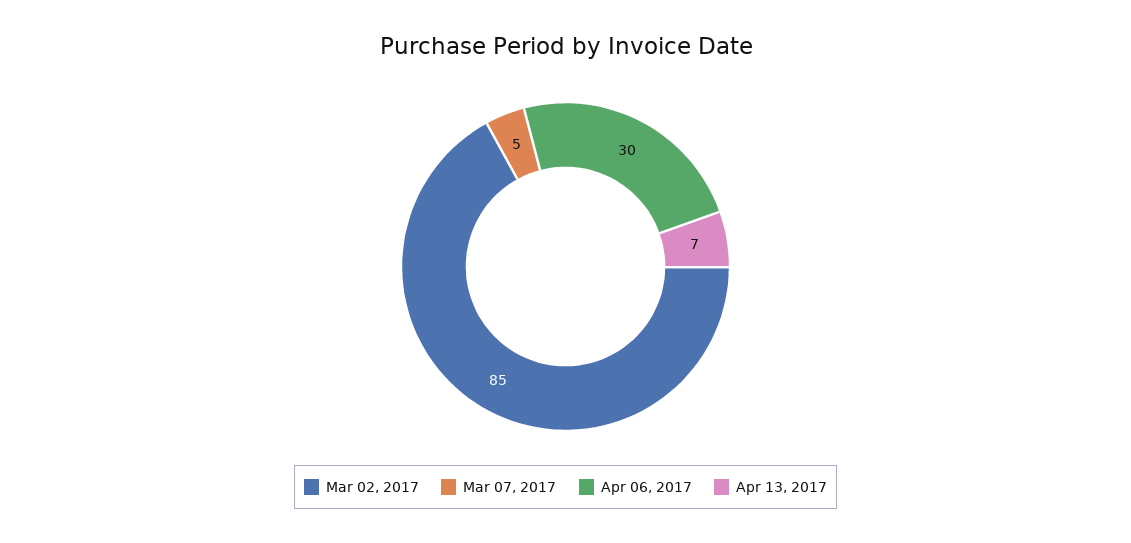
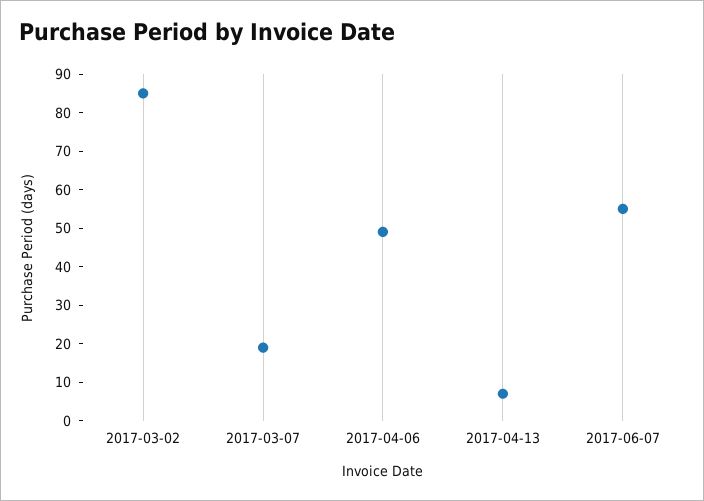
Mar 07, 2017: 5 -> 20
Apr 06, 2017: 30 -> 50
2017-06-07: none -> 55

